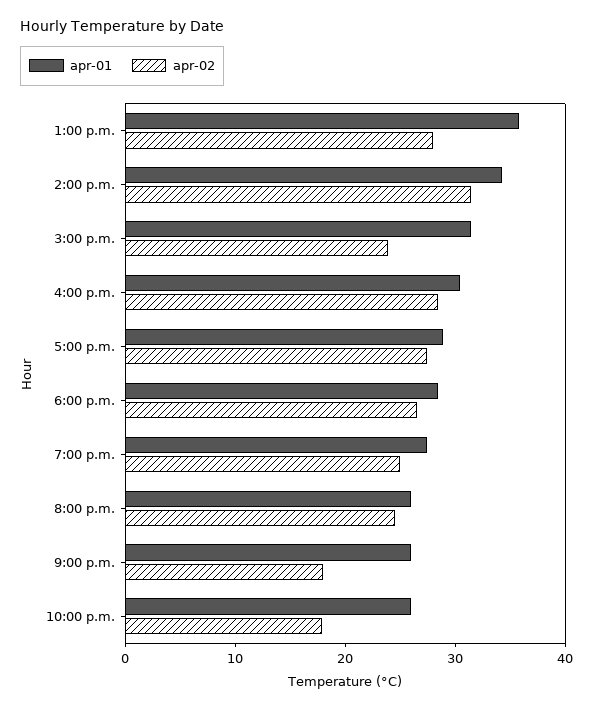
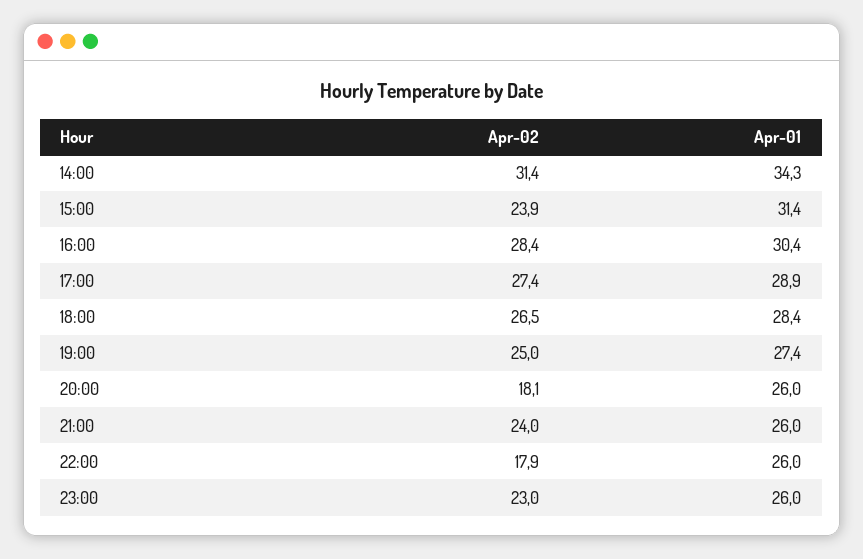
apr-01, 1:00 p.m.: 36 -> none
apr-02, 1:00 p.m.: 28 -> none
apr-02, 8:00 p.m.: 24 -> 18.1
apr-02, 9:00 p.m.: 18 -> 24
apr-02, 23:00: none -> 23
apr-01, 23:00: none -> 26

